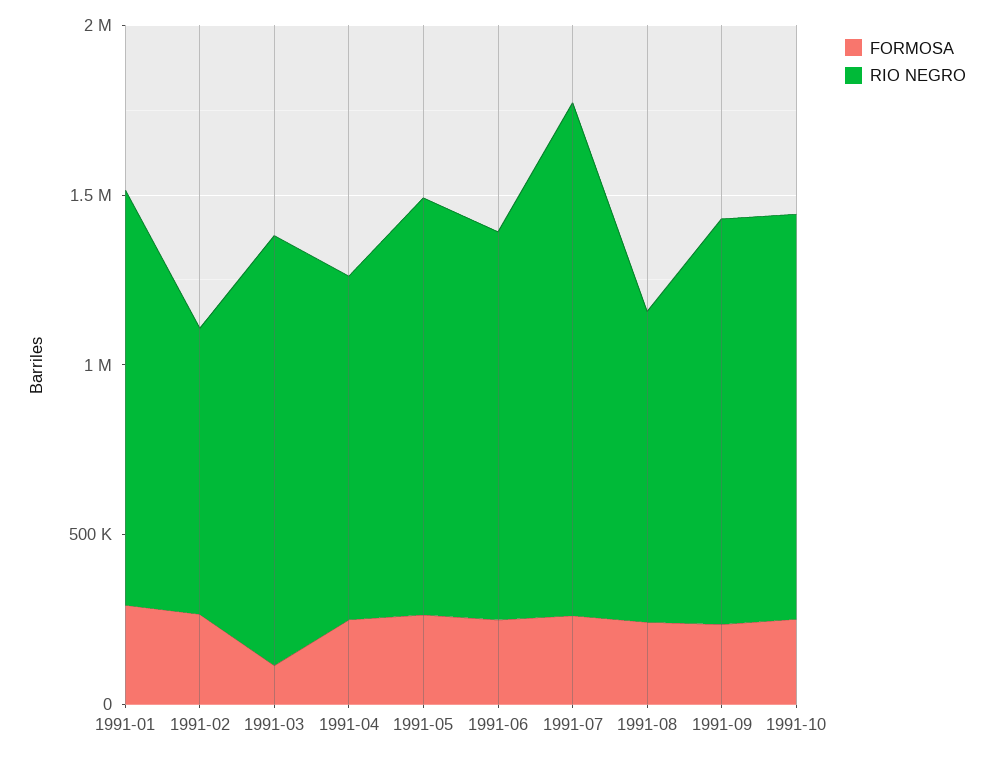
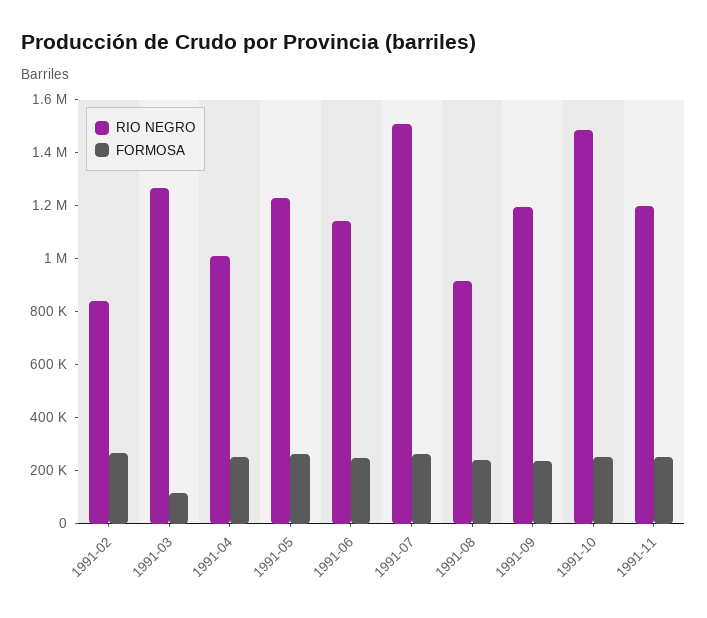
FORMOSA, 1991-01: 300000 -> none
RIO NEGRO, 1991-01: 1200000 -> none
RIO NEGRO, 1991-10: 1200000 -> 1500000
RIO NEGRO, 1991-11: none -> 1200000
FORMOSA, 1991-11: none -> 250000

